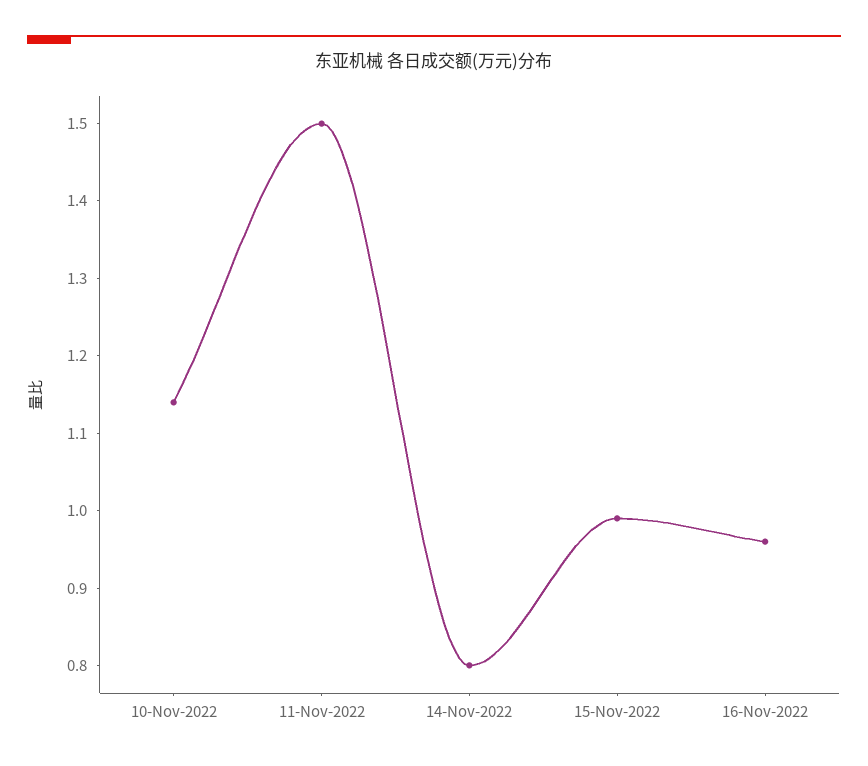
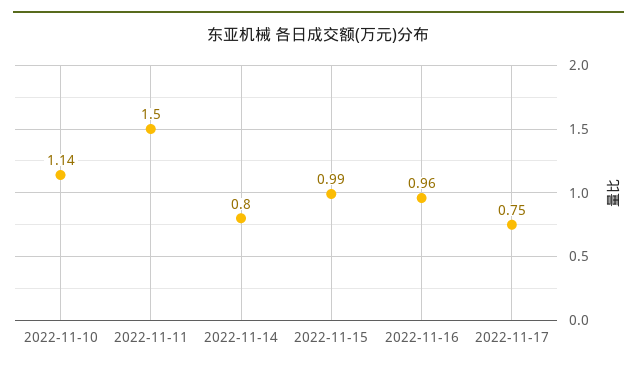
2022-11-17: none -> 0.75

